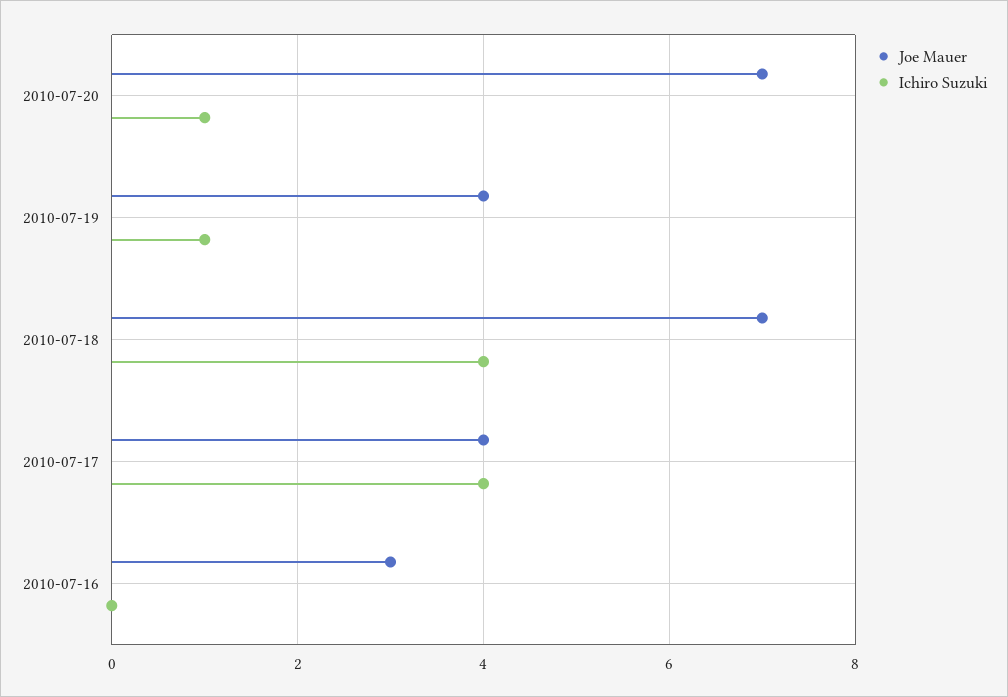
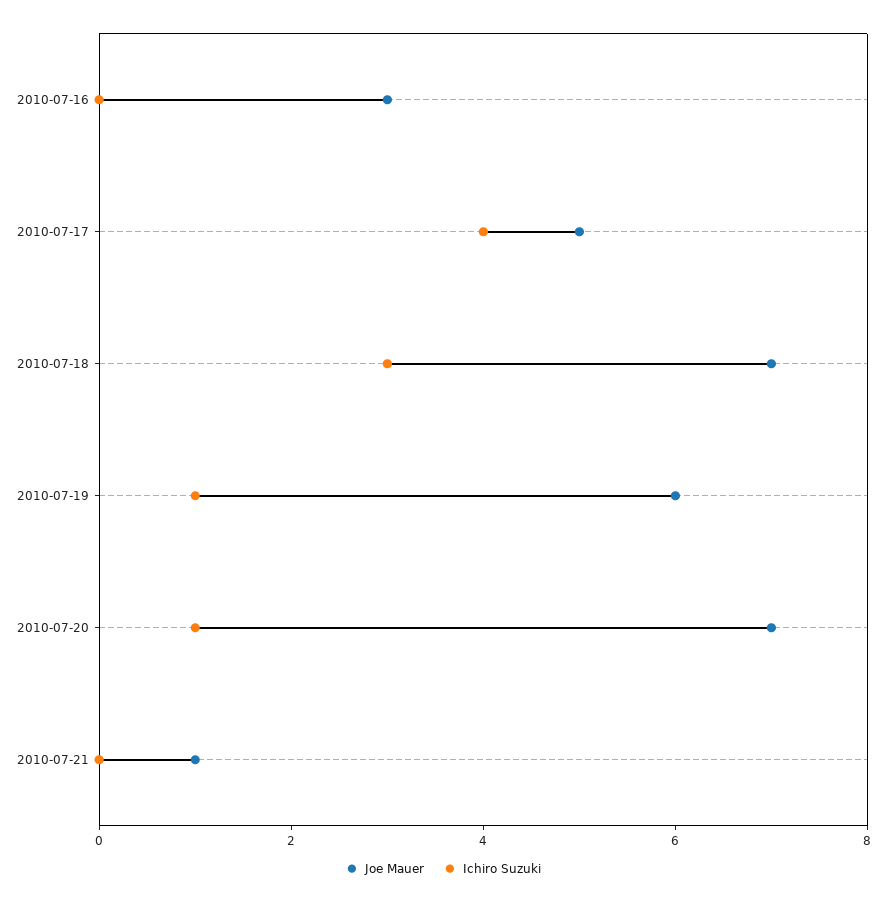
Joe Mauer, 2010-07-19: 4 -> 6
Ichiro Suzuki, 2010-07-18: 4 -> 3
Joe Mauer, 2010-07-17: 4 -> 5
Joe Mauer, 2010-07-21: none -> 1
Ichiro Suzuki, 2010-07-21: none -> 0

